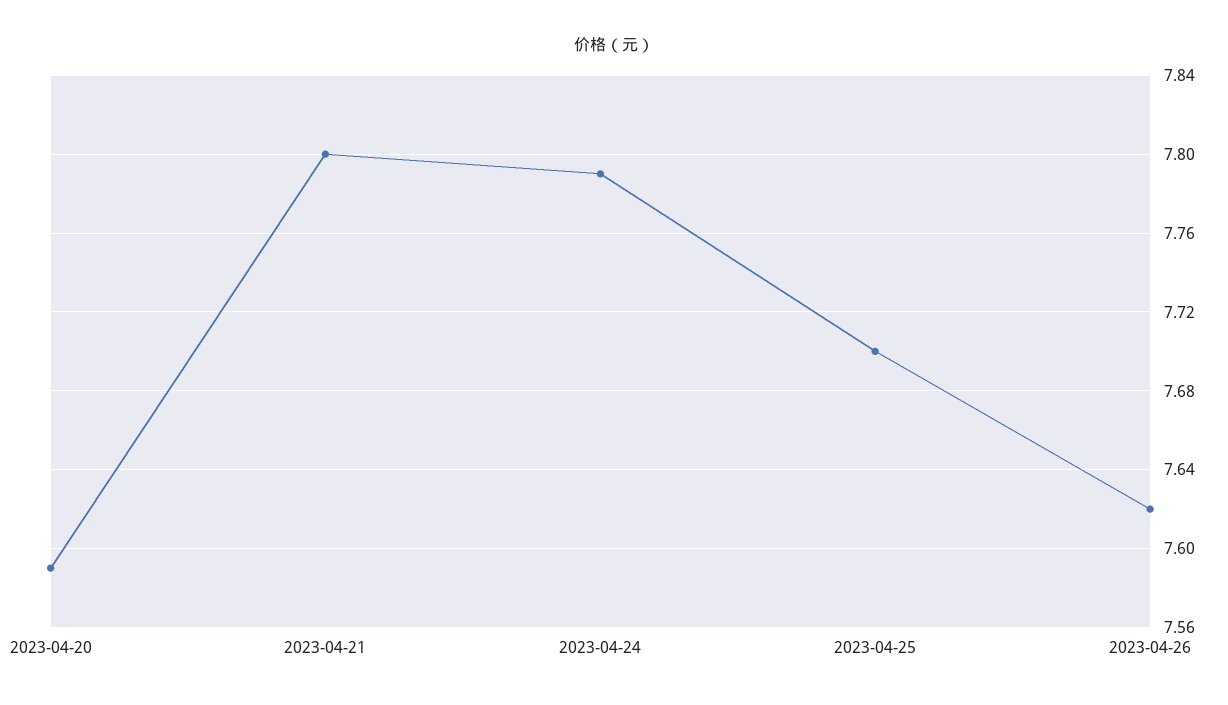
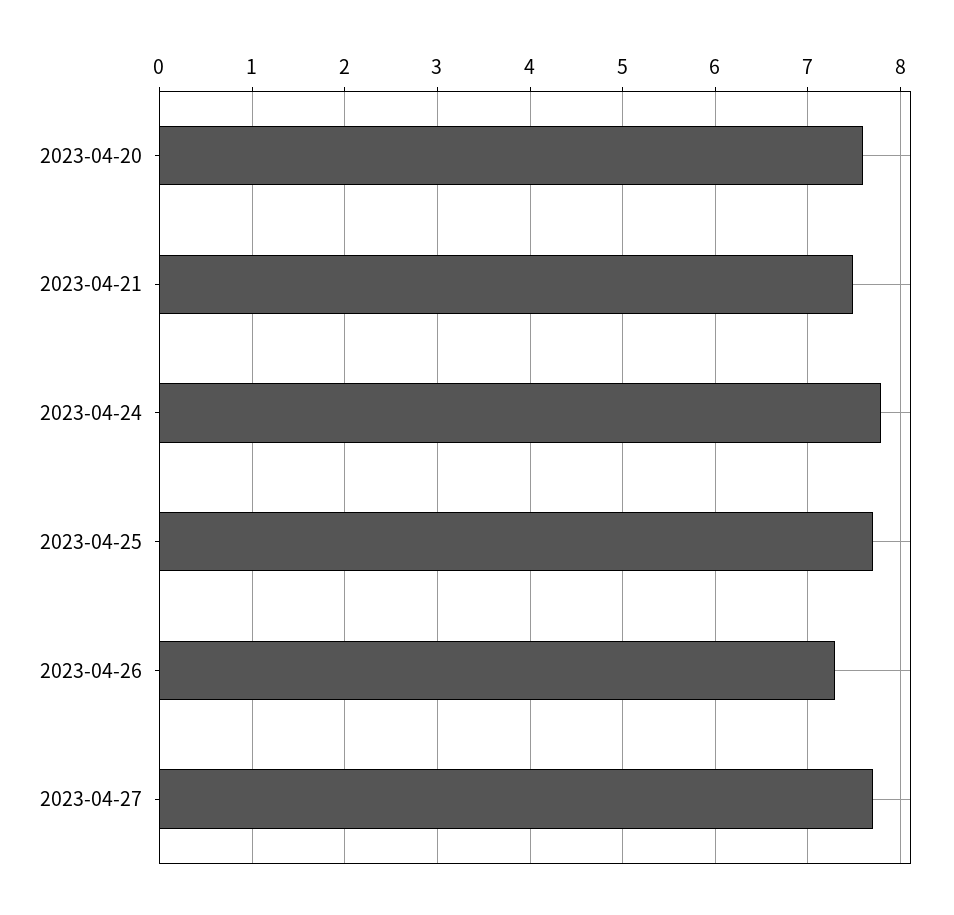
2023-04-21: 7.8 -> 7.5
2023-04-26: 7.62 -> 7.3
2023-04-27: none -> 7.7

